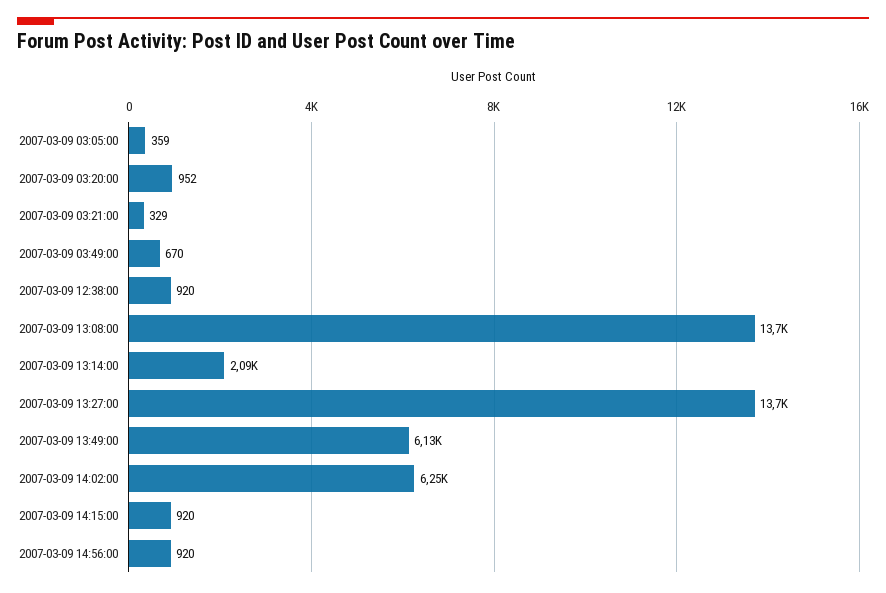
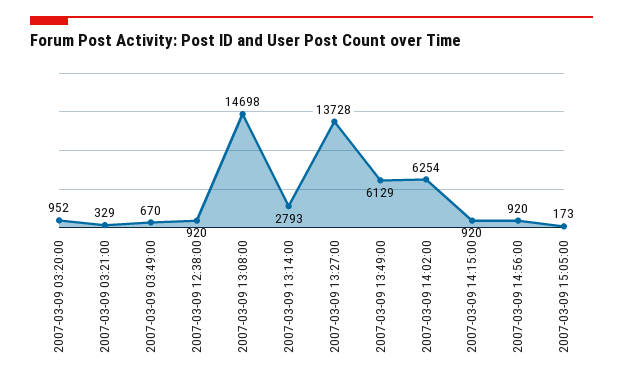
2007-03-09 03:05:00: 359 -> none
2007-03-09 13:08:00: 13700 -> 14698
2007-03-09 13:14:00: 2090 -> 2793
2007-03-09 15:05:00: none -> 173

